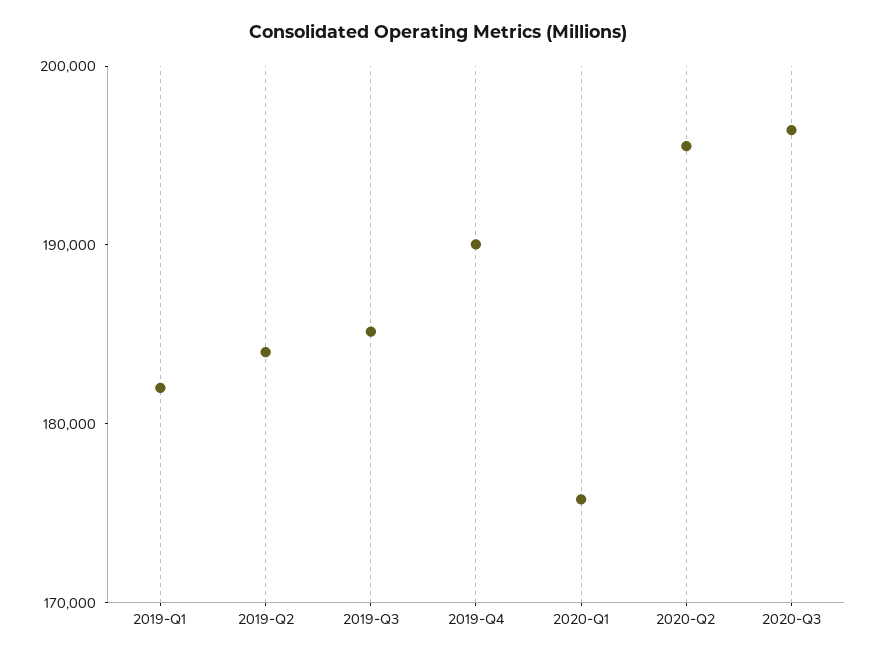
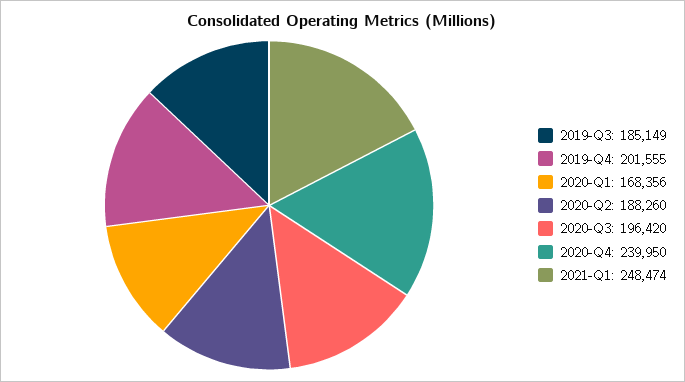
2019-Q1: 182000 -> none
2019-Q2: 184000 -> none
2019-Q4: 190000 -> 201555
2020-Q1: 176000 -> 168356
2020-Q2: 196000 -> 188260
2020-Q4: none -> 239950
2021-Q1: none -> 248474

